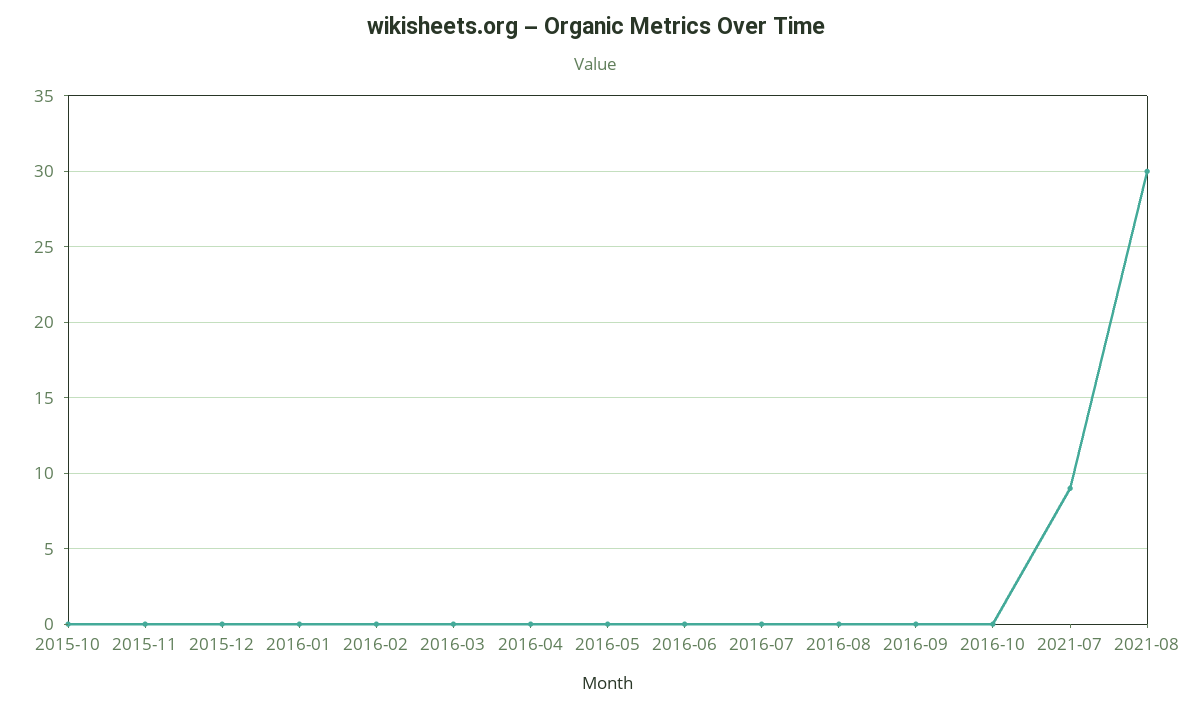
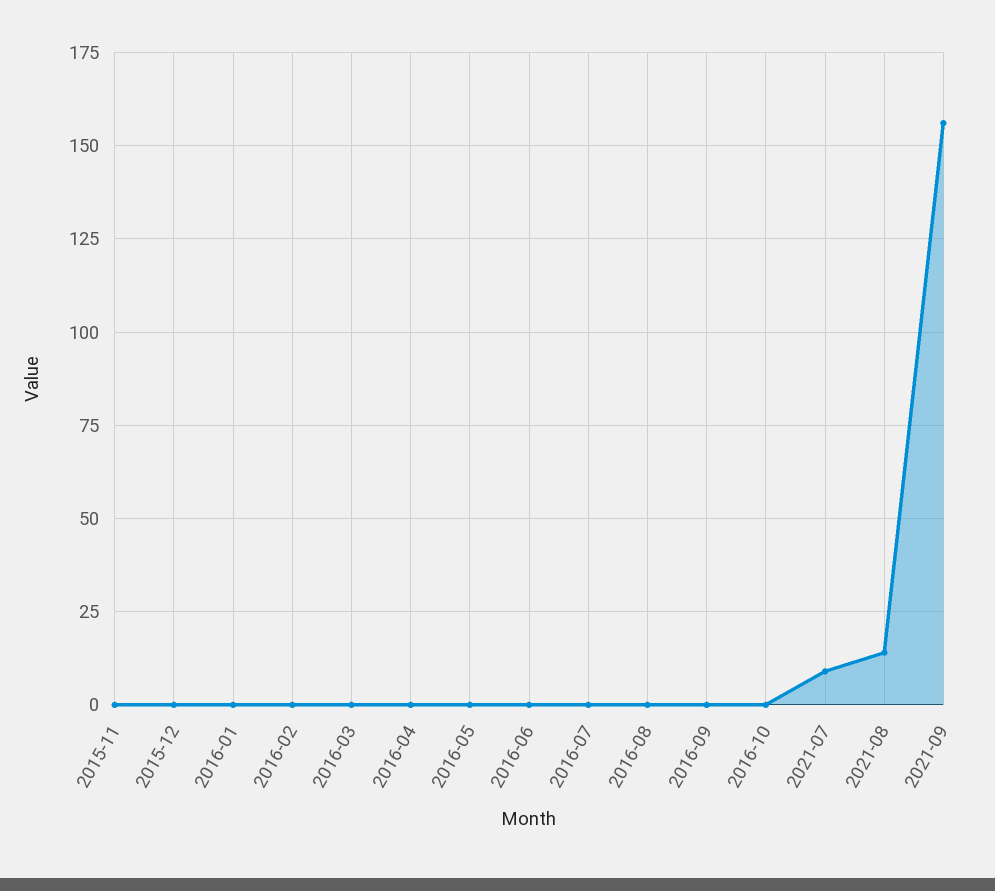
2015-10: 0 -> none
2021-08: 30 -> 15
2021-09: none -> 155

